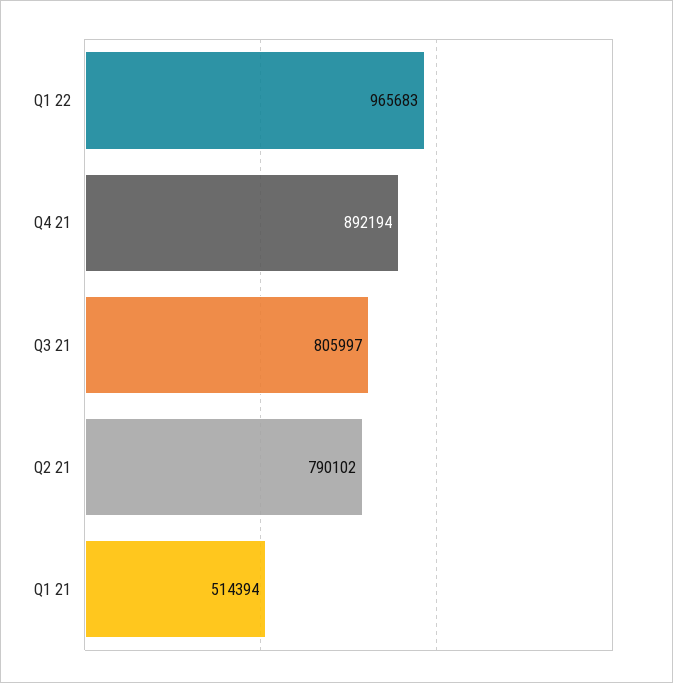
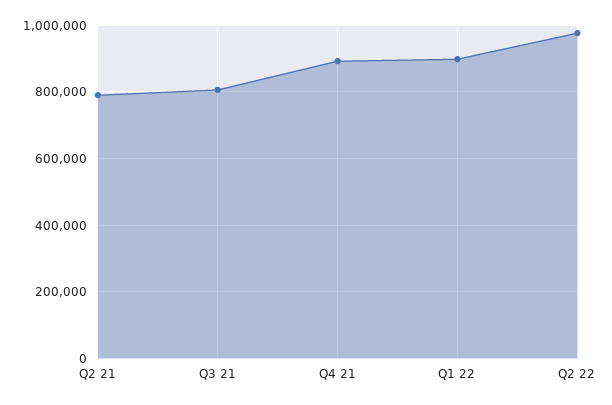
Q1 22: 965683 -> 900000
Q1 21: 514394 -> none
Q2 22: none -> 980000

